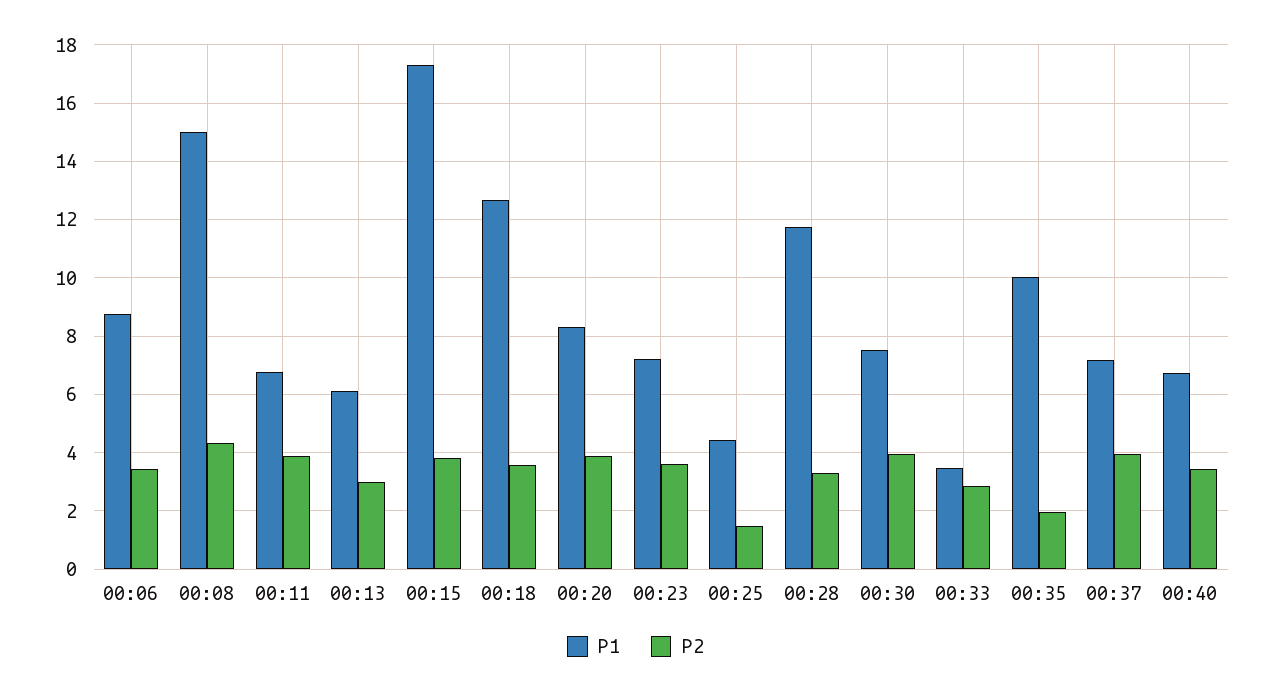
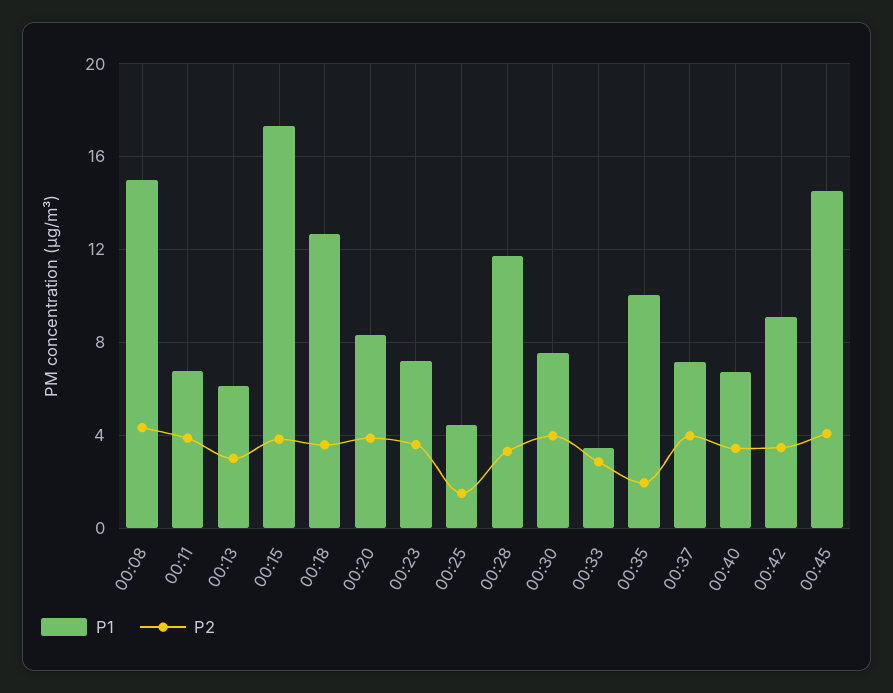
P1, 00:06: 8.75 -> none
P2, 00:06: 3.5 -> none
P1, 00:42: none -> 9
P2, 00:42: none -> 3.5
P1, 00:45: none -> 14.5
P2, 00:45: none -> 4

